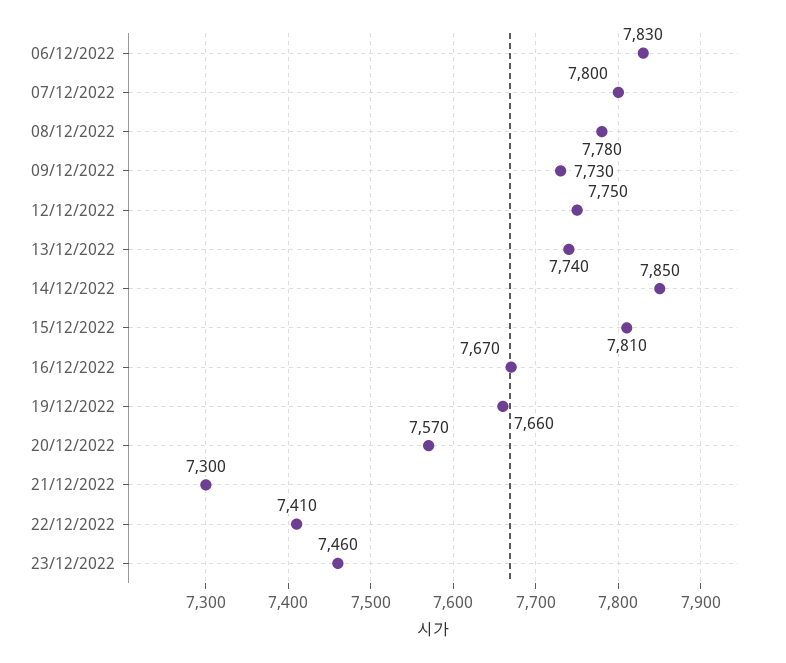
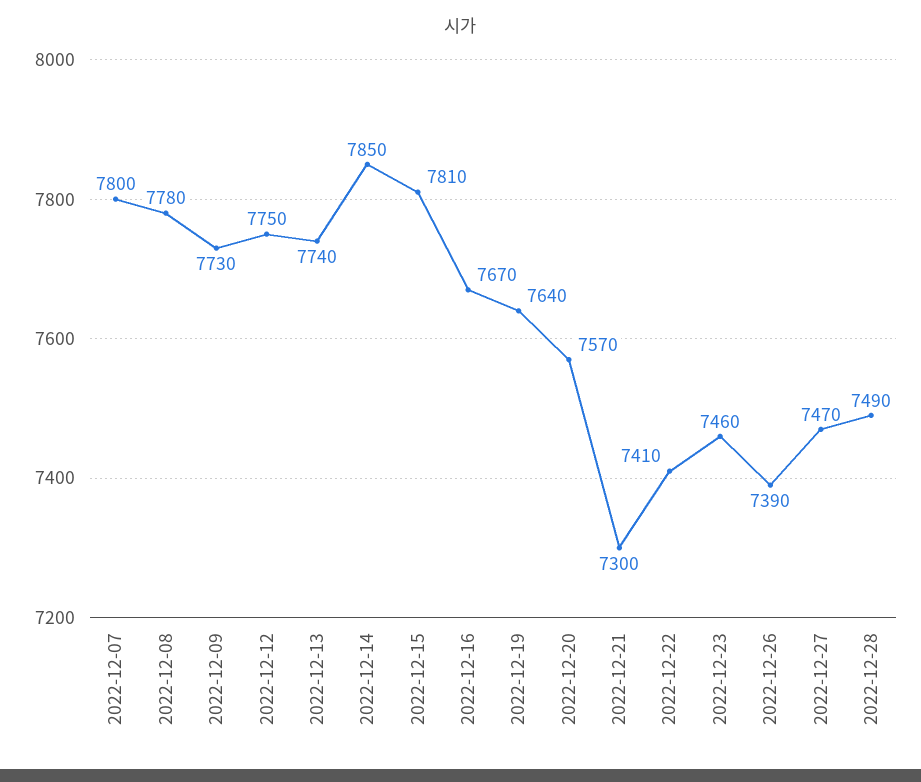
06/12/2022: 7830 -> none
19/12/2022: 7660 -> 7640
2022-12-26: none -> 7390
2022-12-27: none -> 7470
2022-12-28: none -> 7490

